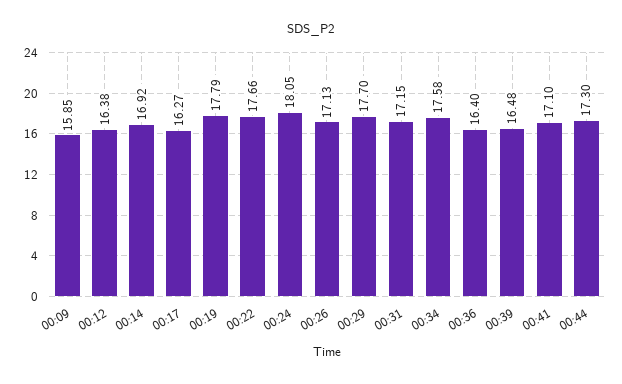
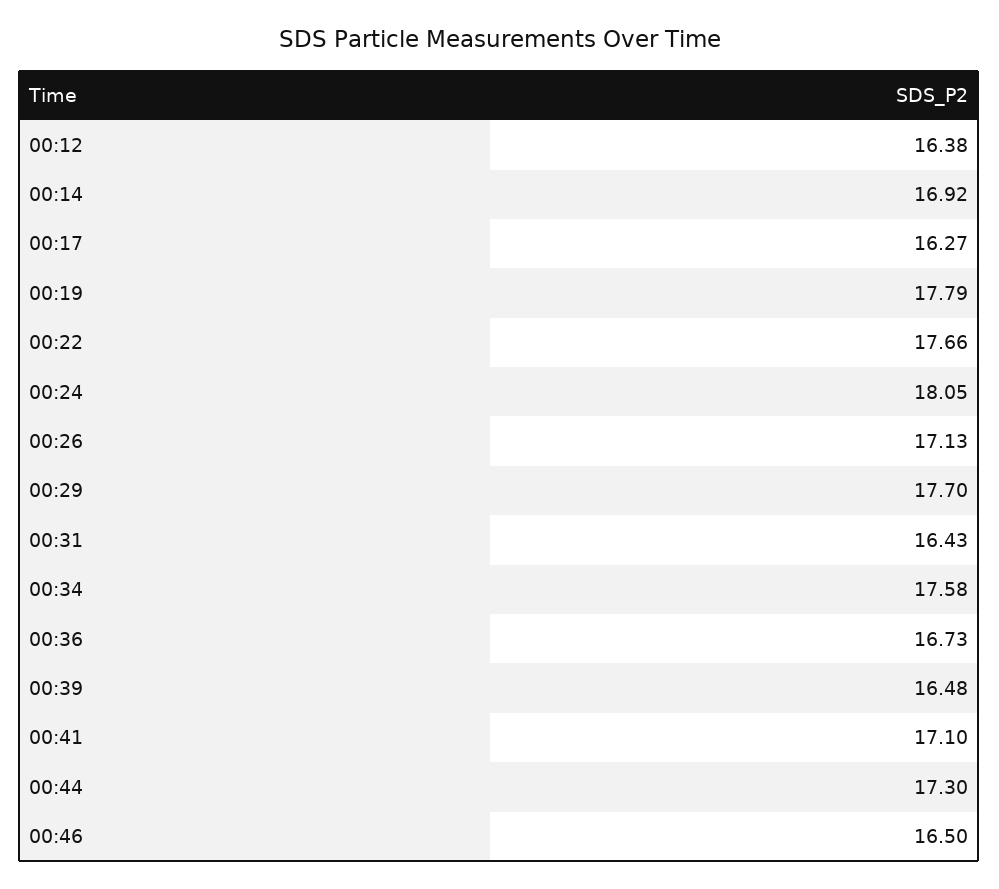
00:09: 15.85 -> none
00:31: 17.15 -> 16.43
00:36: 16.4 -> 16.73
00:46: none -> 16.5

